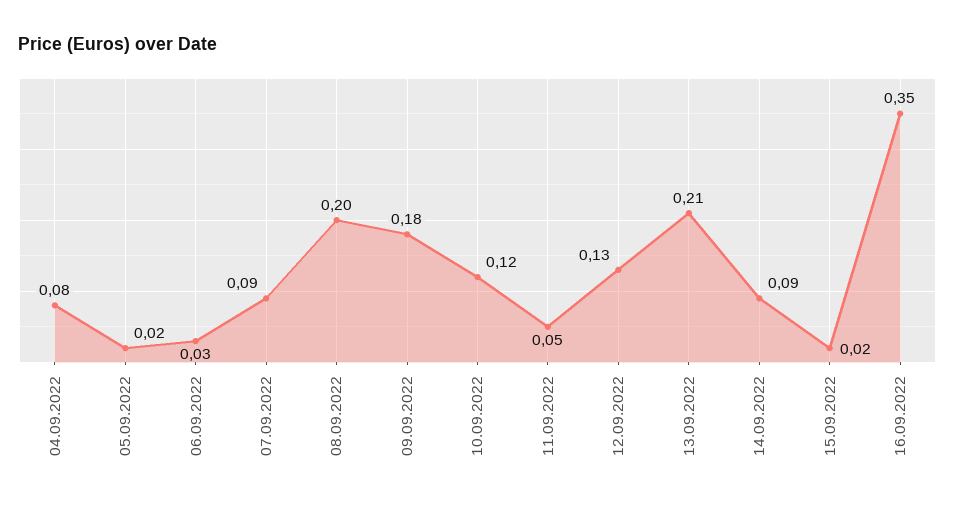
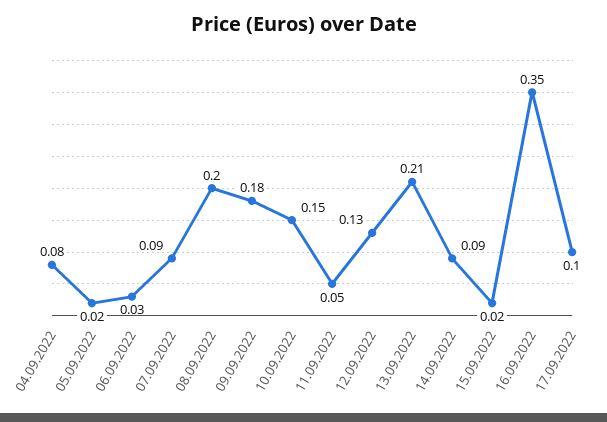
10.09.2022: 0.12 -> 0.15
17.09.2022: none -> 0.1

